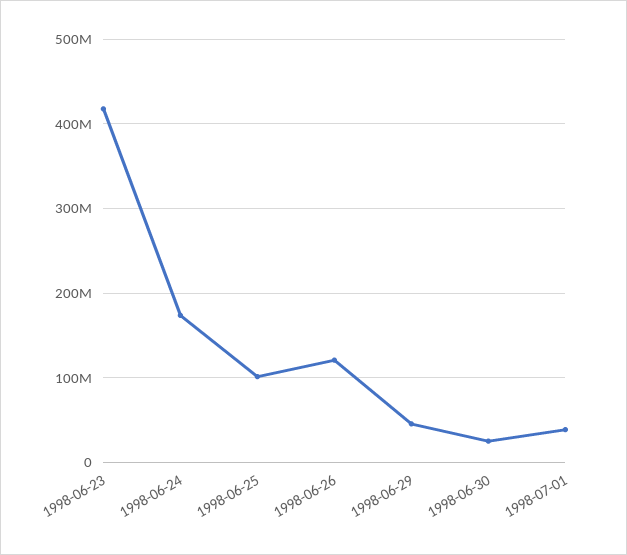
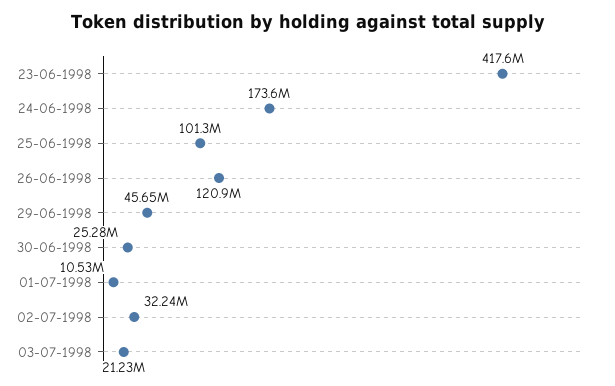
1998-07-01: 40000000 -> 10530000
02-07-1998: none -> 32240000
03-07-1998: none -> 21230000

